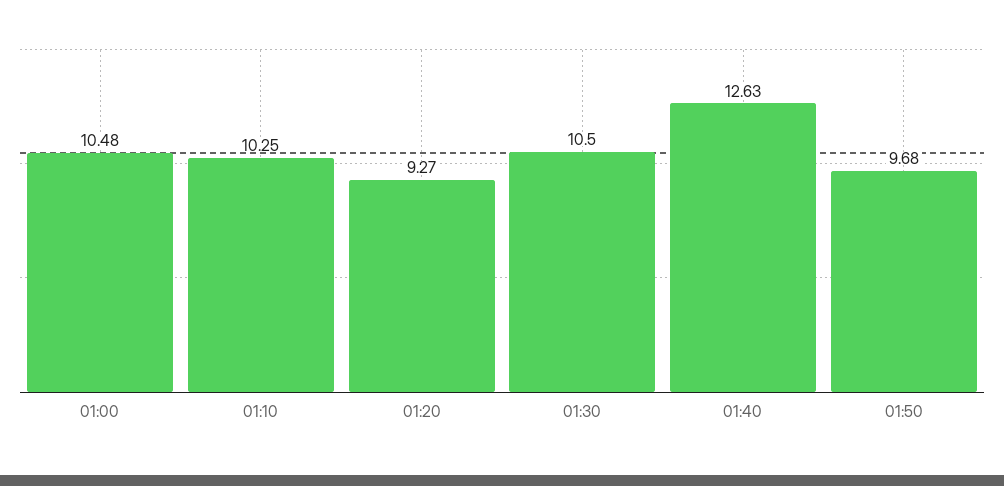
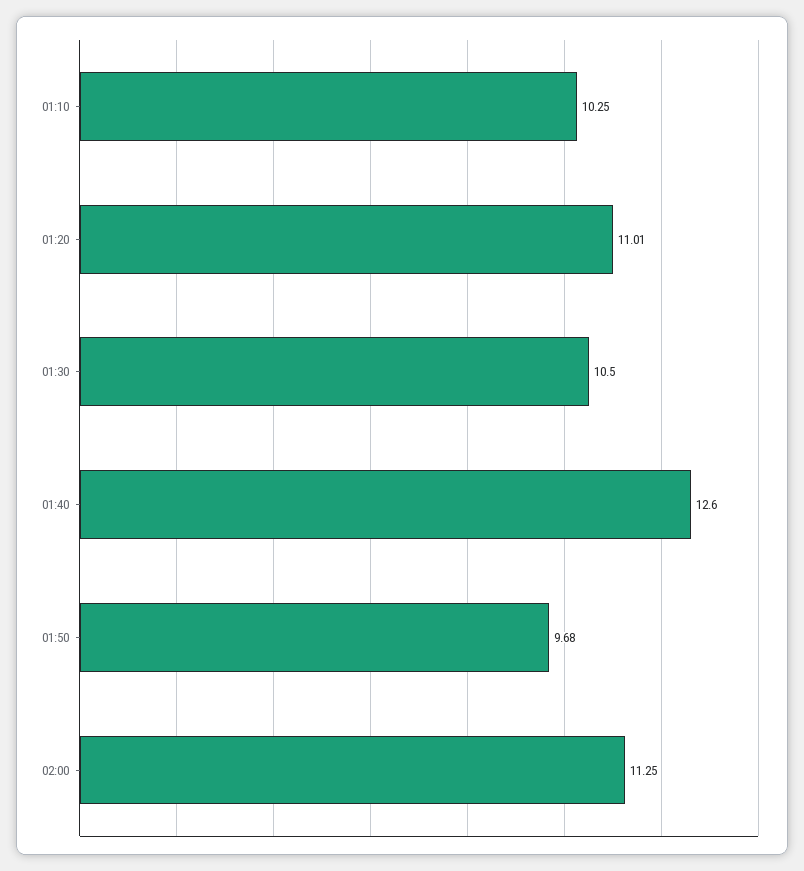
01:00: 10.48 -> none
01:20: 9.27 -> 11.01
01:40: 12.63 -> 12.6
02:00: none -> 11.25

